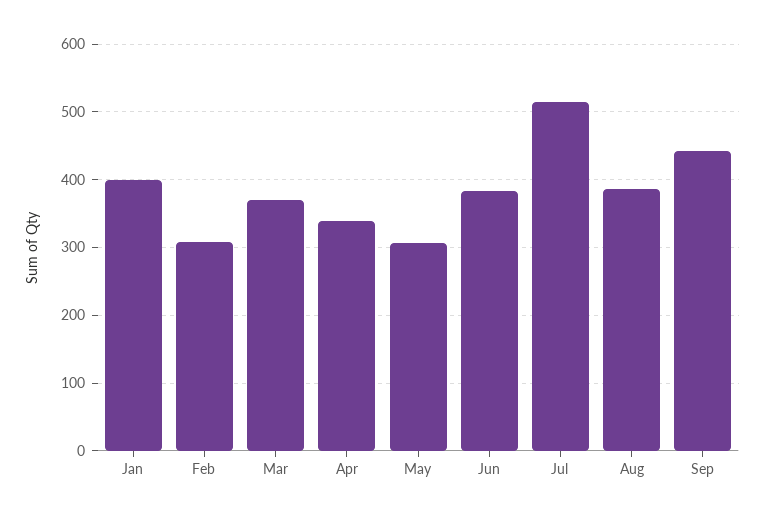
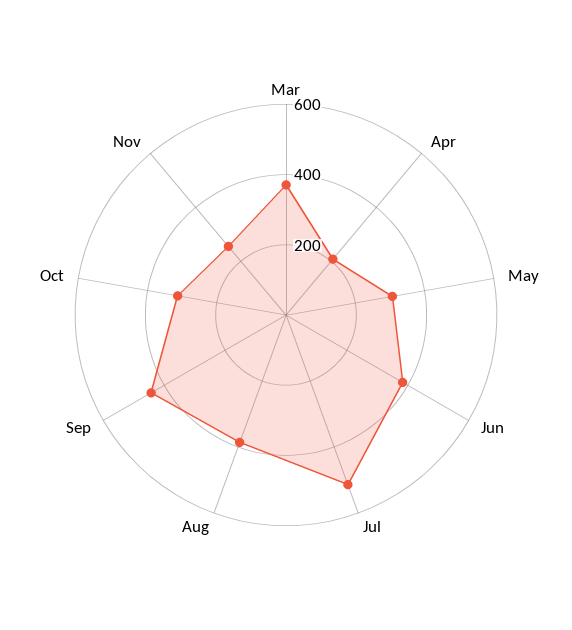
Jan: 400 -> none
Feb: 310 -> none
Apr: 340 -> 200
Oct: none -> 300
Nov: none -> 250

